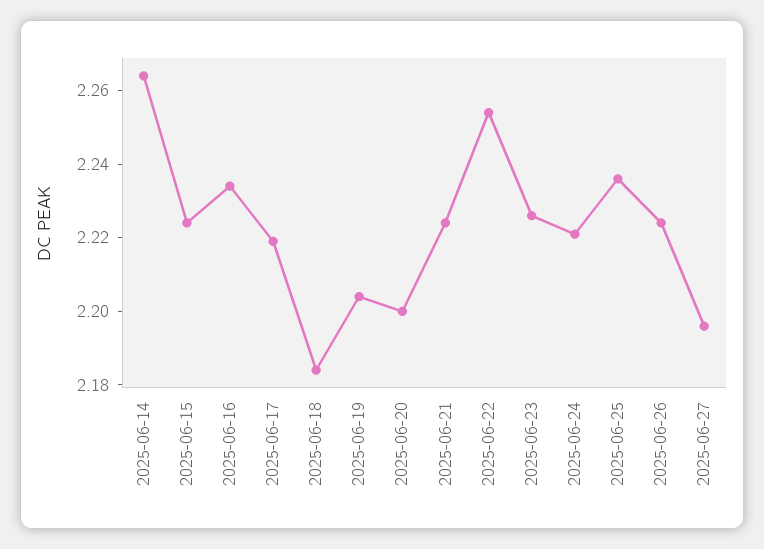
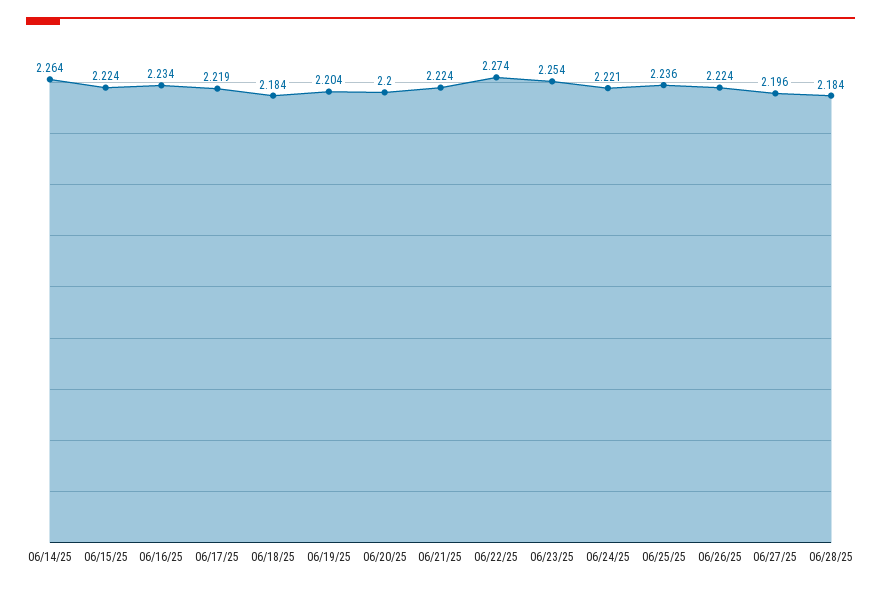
2025-06-22: 2.255 -> 2.274
2025-06-23: 2.225 -> 2.254
06/28/25: none -> 2.184

